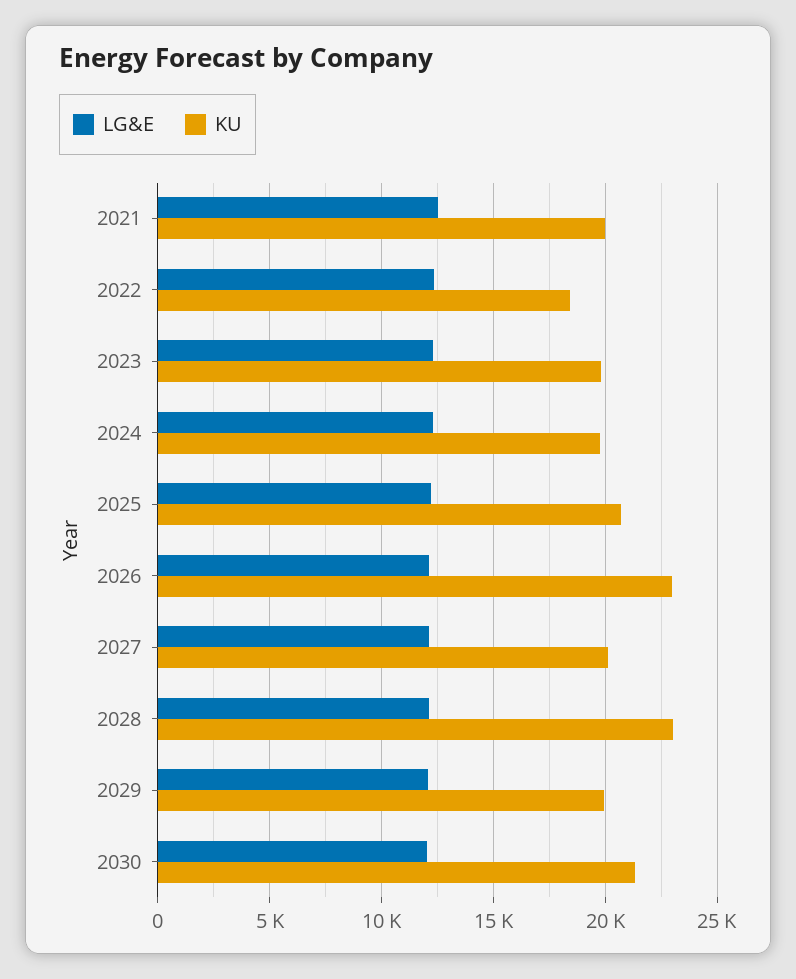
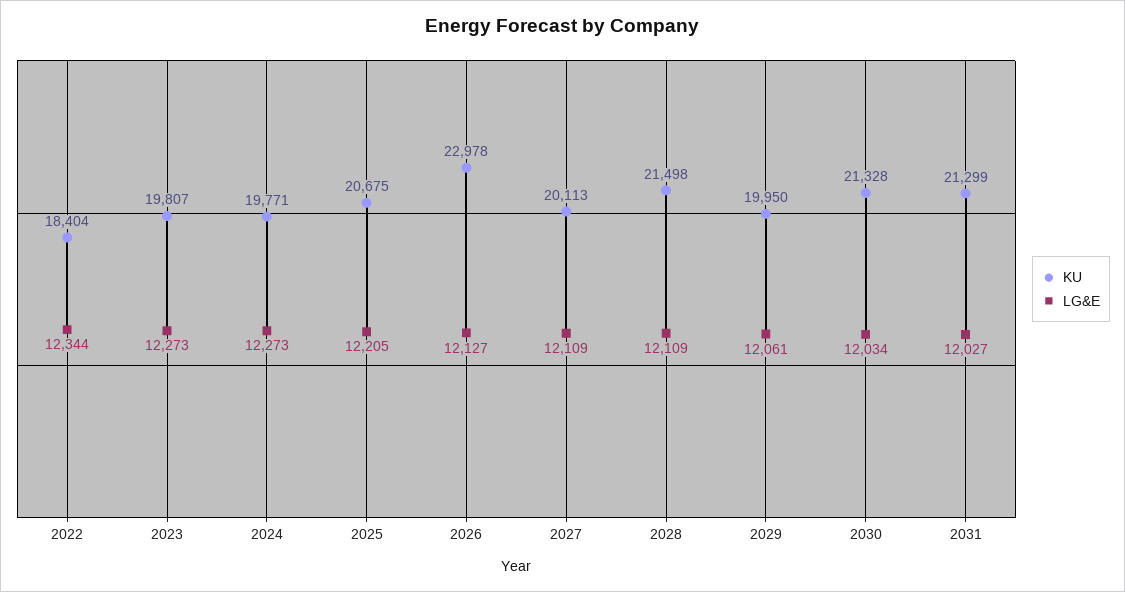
LG&E, 2021: 12500 -> none
KU, 2021: 20000 -> none
KU, 2028: 23000 -> 21498
KU, 2031: none -> 21299
LG&E, 2031: none -> 12027

